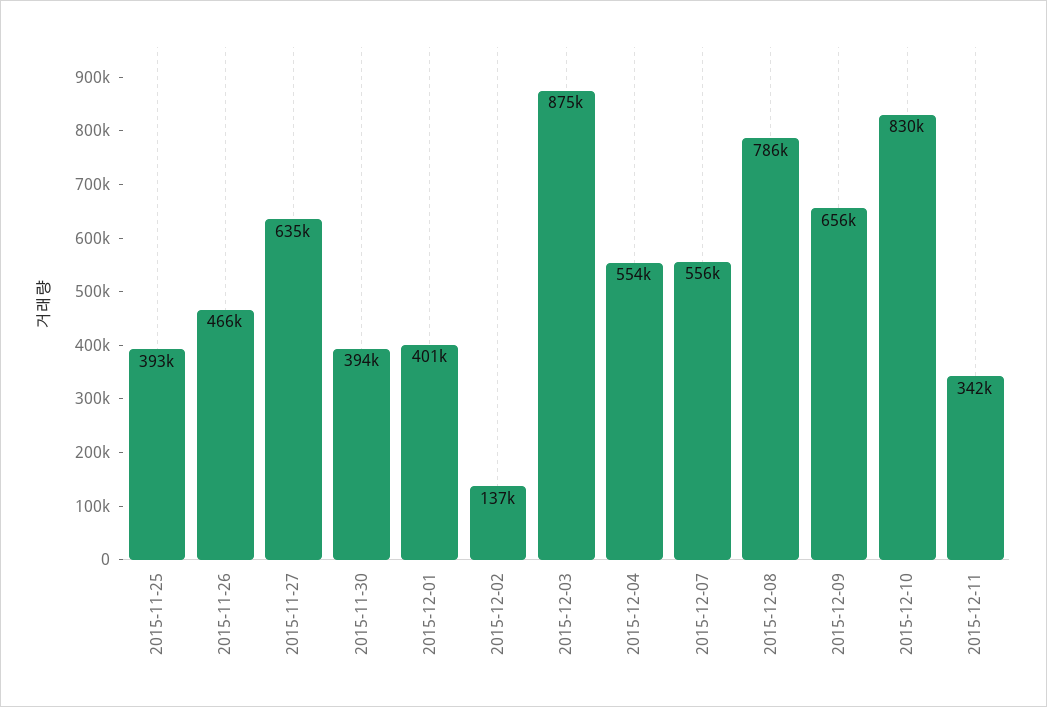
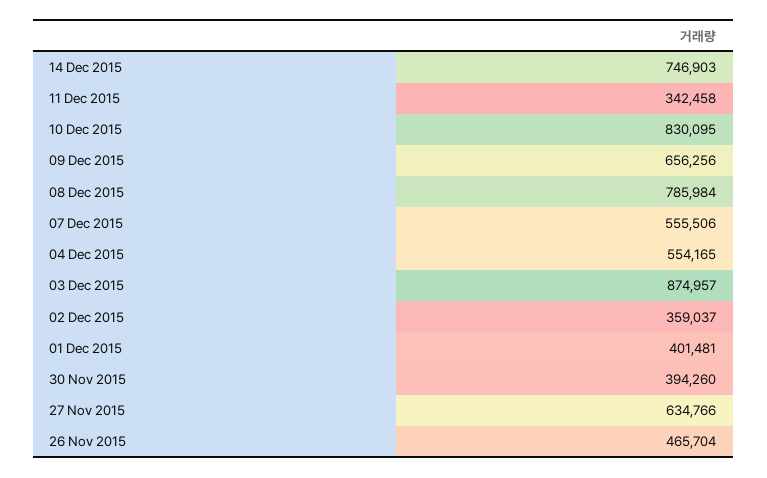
2015-11-25: 393000 -> none
2015-12-02: 137000 -> 359037
14 Dec 2015: none -> 746903

